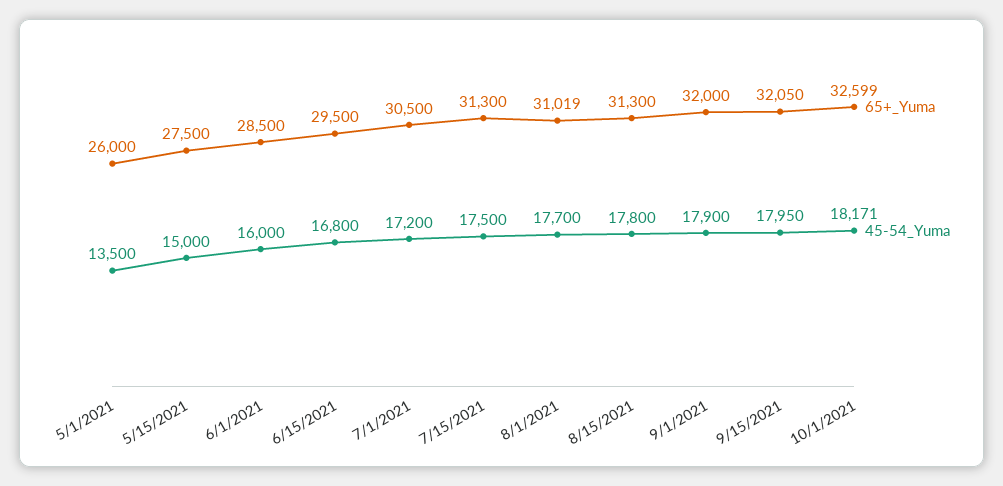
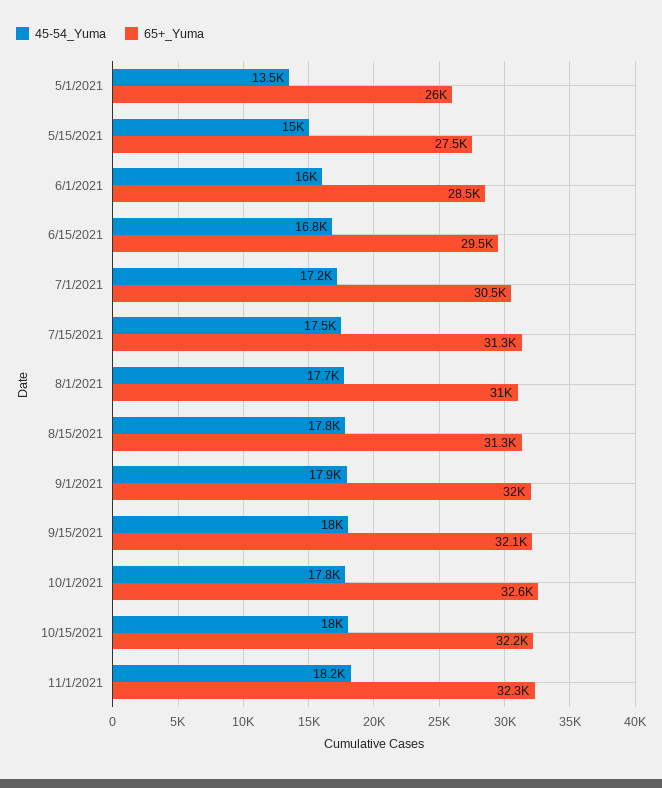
45-54_Yuma, 10/1/2021: 18171 -> 17800
45-54_Yuma, 10/15/2021: none -> 18000
65+_Yuma, 10/15/2021: none -> 32200
45-54_Yuma, 11/1/2021: none -> 18200
65+_Yuma, 11/1/2021: none -> 32300

